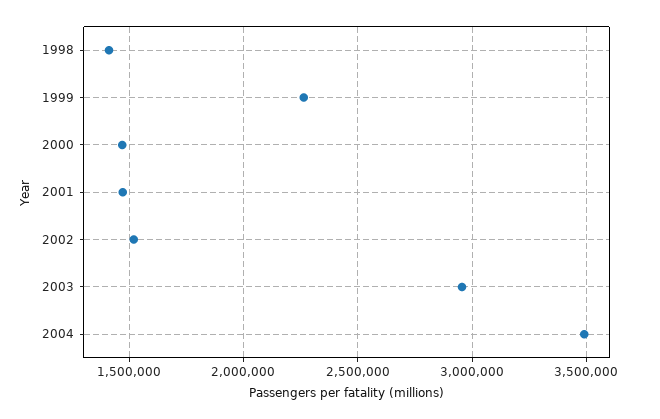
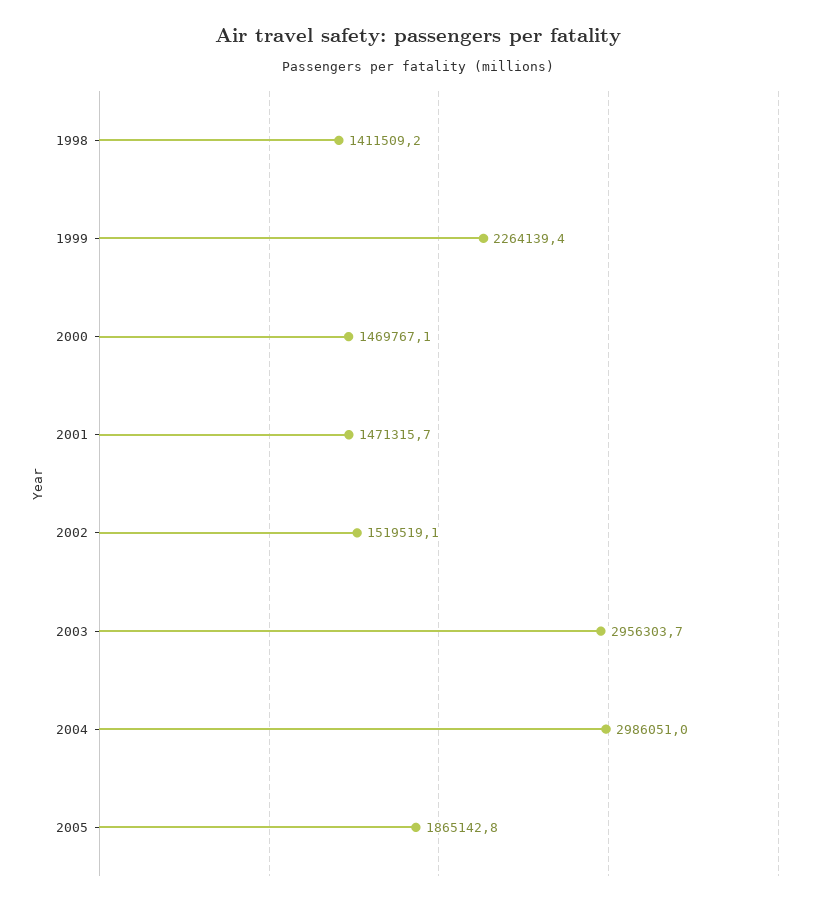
2004: 3500000 -> 2986051
2005: none -> 1865142.8

